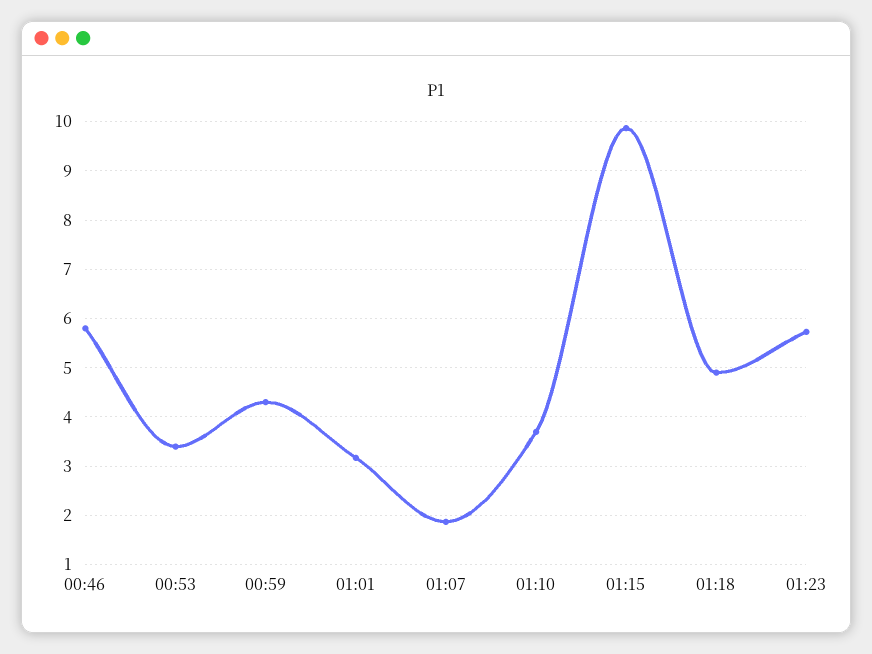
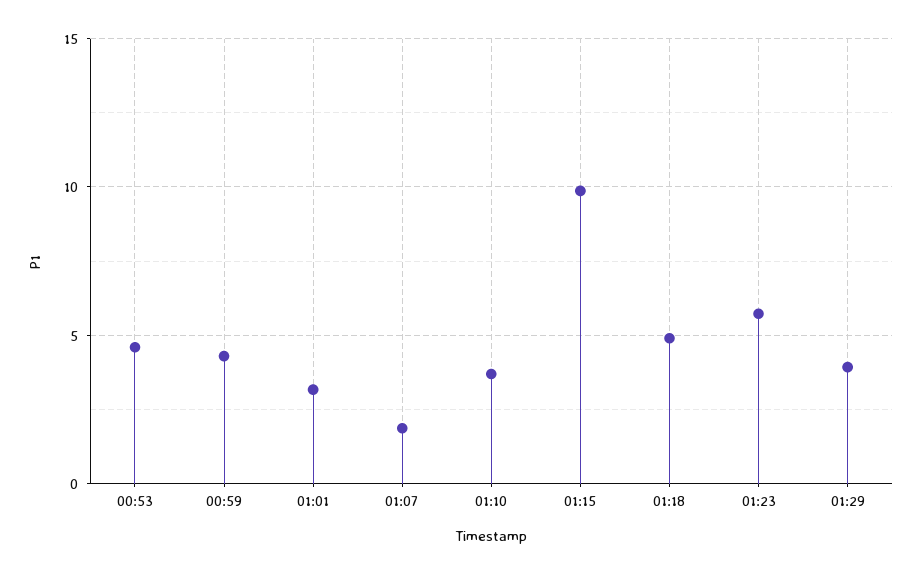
00:46: 5.8 -> none
00:53: 3.4 -> 4.5
01:29: none -> 4

